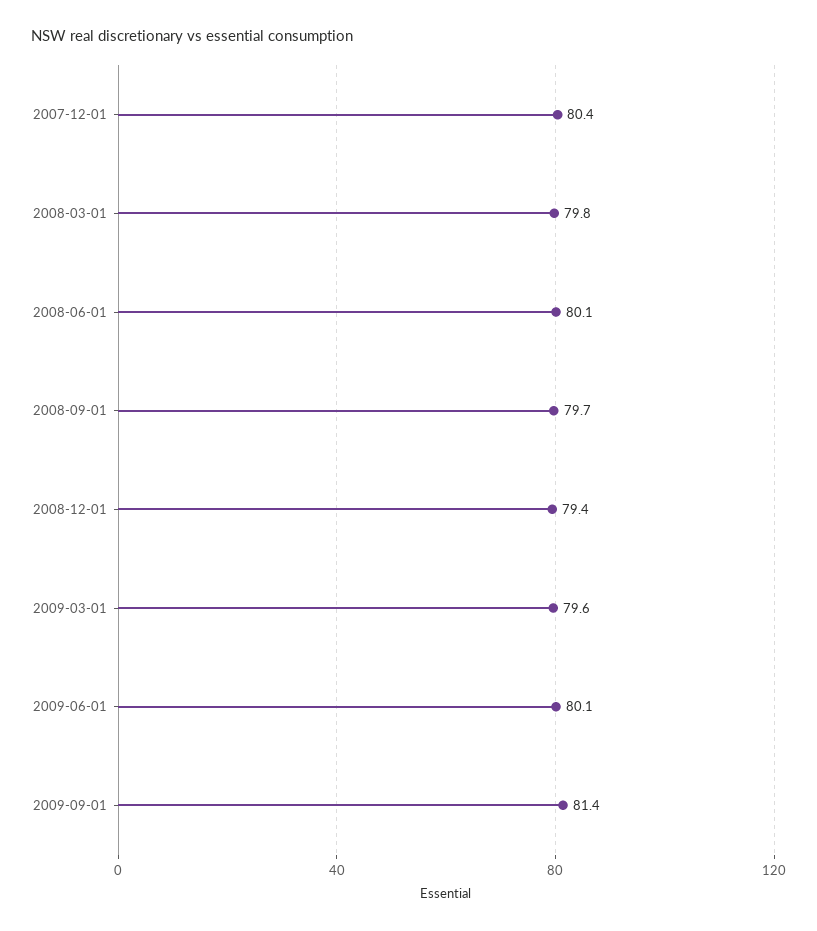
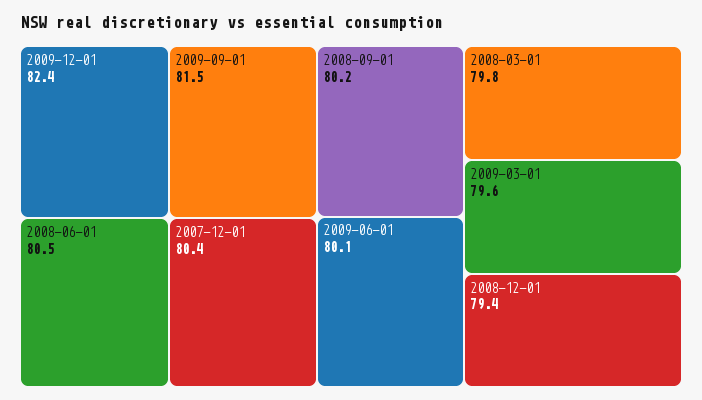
2008-06-01: 80.1 -> 80.5
2008-09-01: 79.7 -> 80.2
2009-09-01: 81.4 -> 81.5
2009-12-01: none -> 82.4

